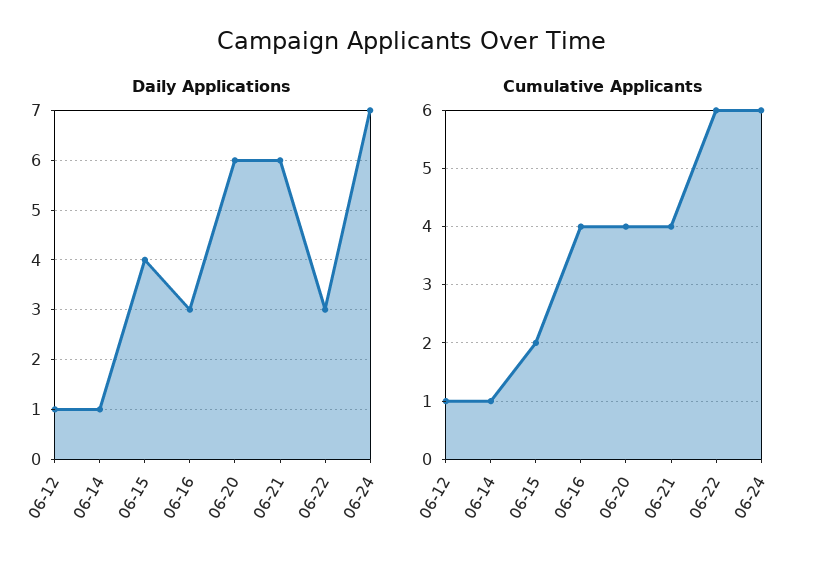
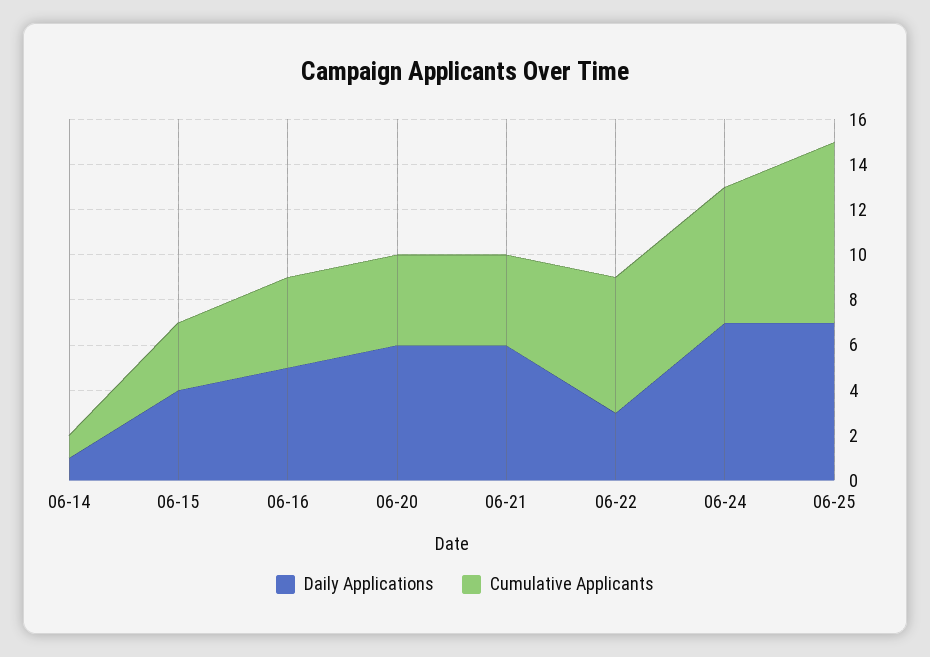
Daily Applications, 06-12: 1 -> none
Daily Applications, 06-16: 3 -> 5
Cumulative Applicants, 06-12: 1 -> none
Cumulative Applicants, 06-15: 2 -> 3
Daily Applications, 06-25: none -> 7
Cumulative Applicants, 06-25: none -> 8

